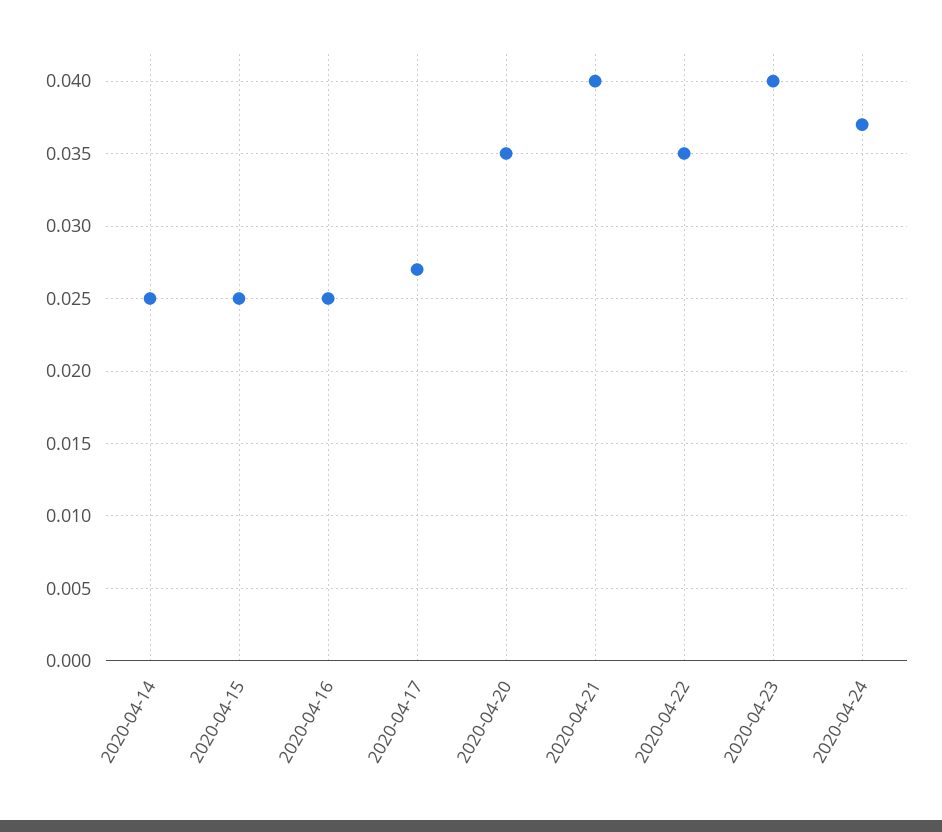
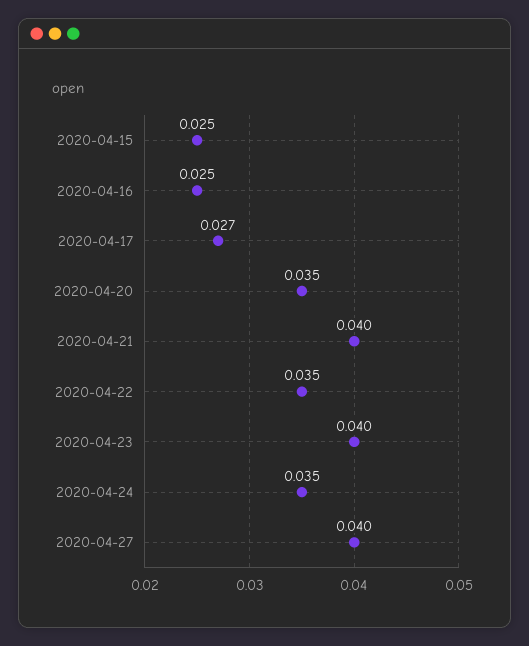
2020-04-14: 0.025 -> none
2020-04-24: 0.037 -> 0.035
2020-04-27: none -> 0.04

